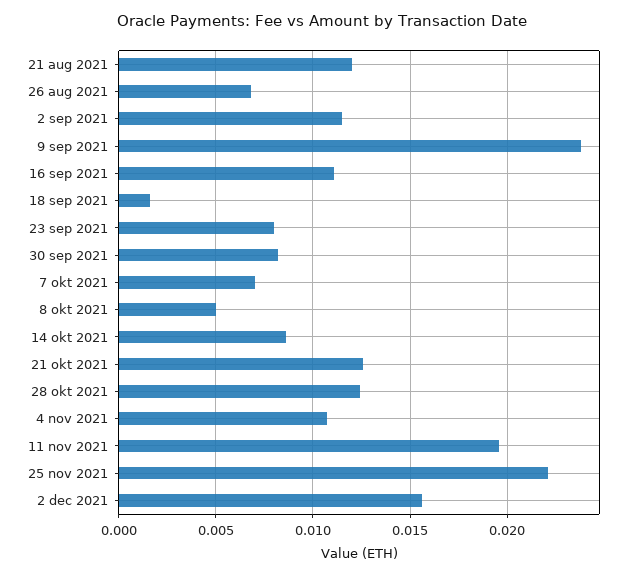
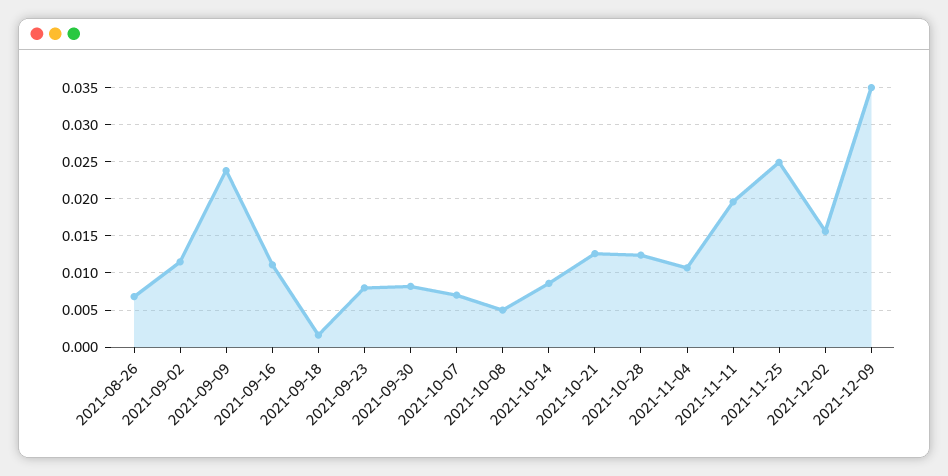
21 aug 2021: 0.012 -> none
25 nov 2021: 0.022 -> 0.025
2021-12-09: none -> 0.035

